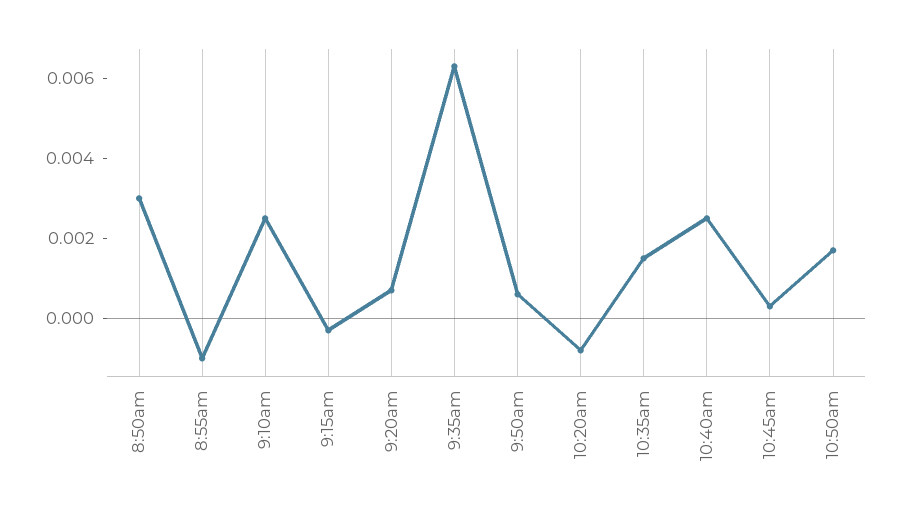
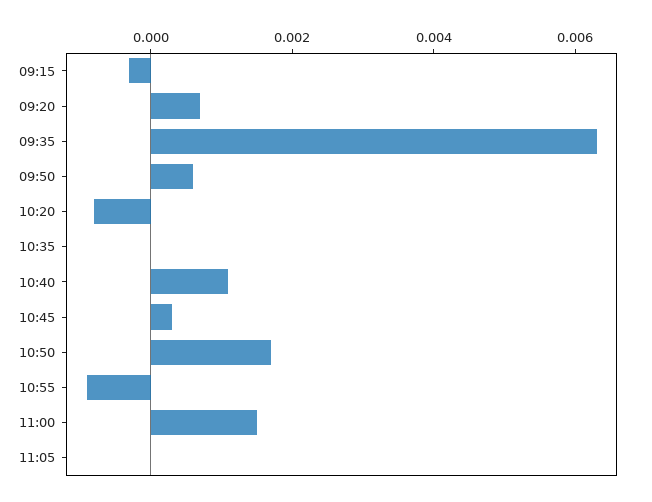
8:50am: 0.003 -> none
8:55am: -0.001 -> none
9:10am: 0.0025 -> none
10:35am: 0.0015 -> 0
10:40am: 0.0025 -> 0.001
10:55: none -> -0.001
11:00: none -> 0.0015
11:05: none -> 0

